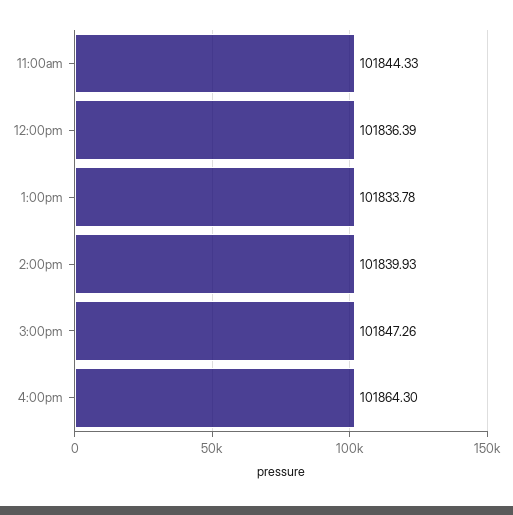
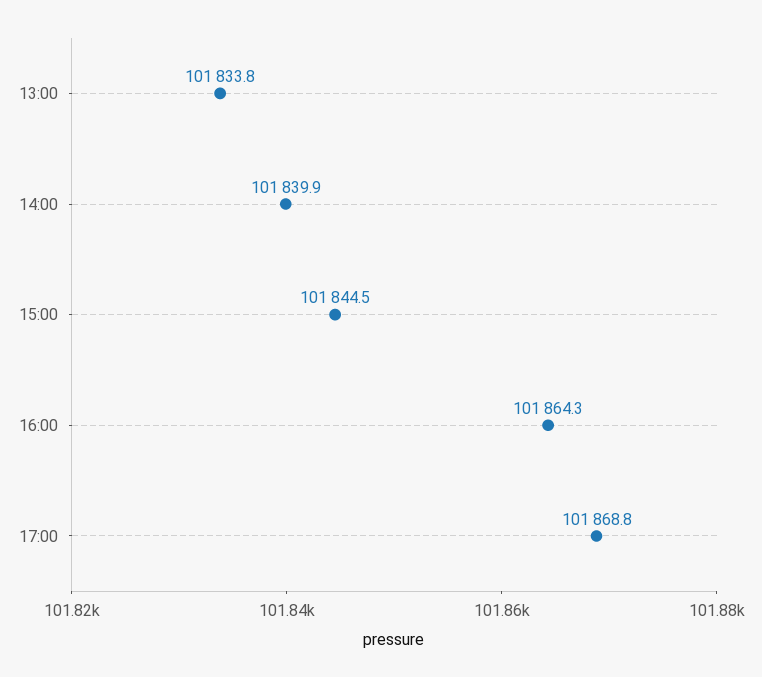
11:00am: 101844.33 -> none
12:00pm: 101836.39 -> none
3:00pm: 101847.26 -> 101844.5
17:00: none -> 101868.8

